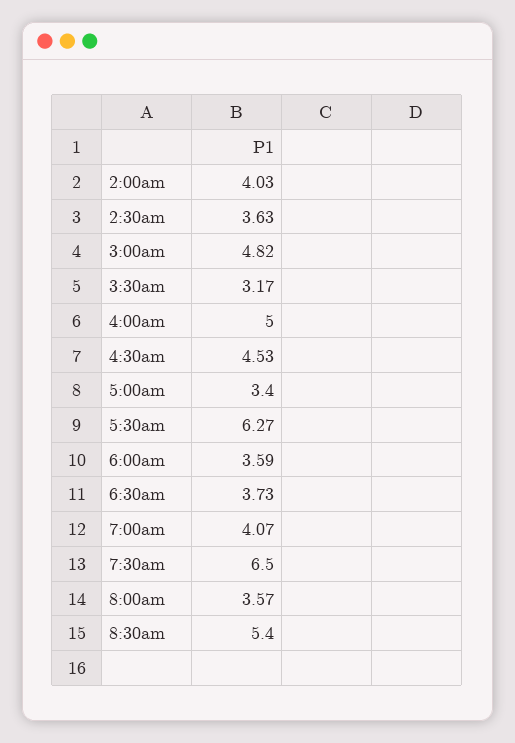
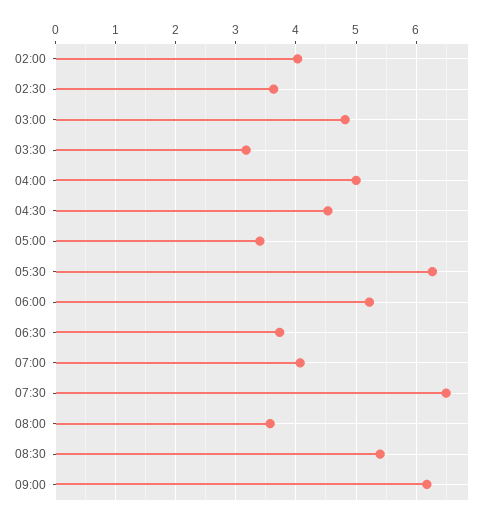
6:00am: 3.59 -> 5.2
09:00: none -> 6.2

